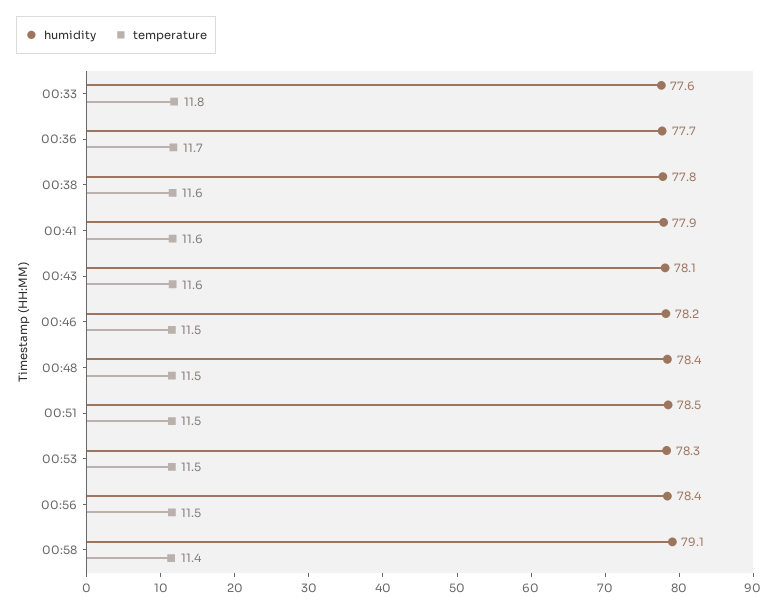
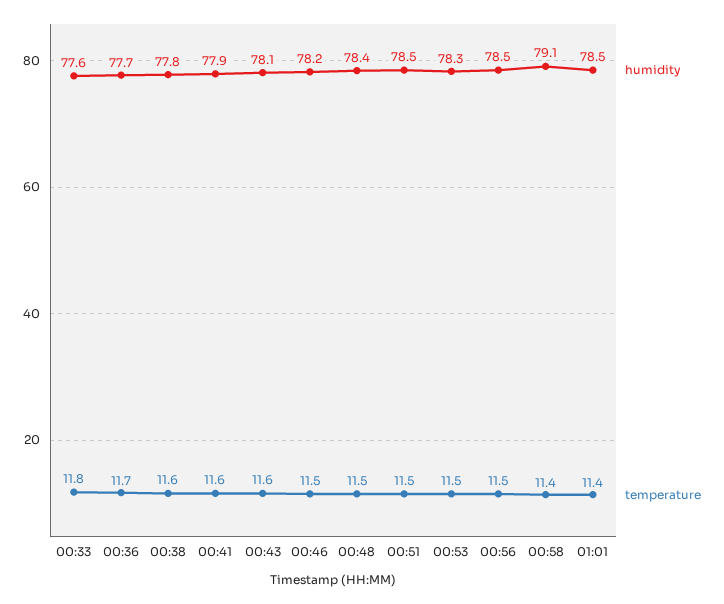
humidity, 00:56: 78.4 -> 78.5
humidity, 01:01: none -> 78.5
temperature, 01:01: none -> 11.4

